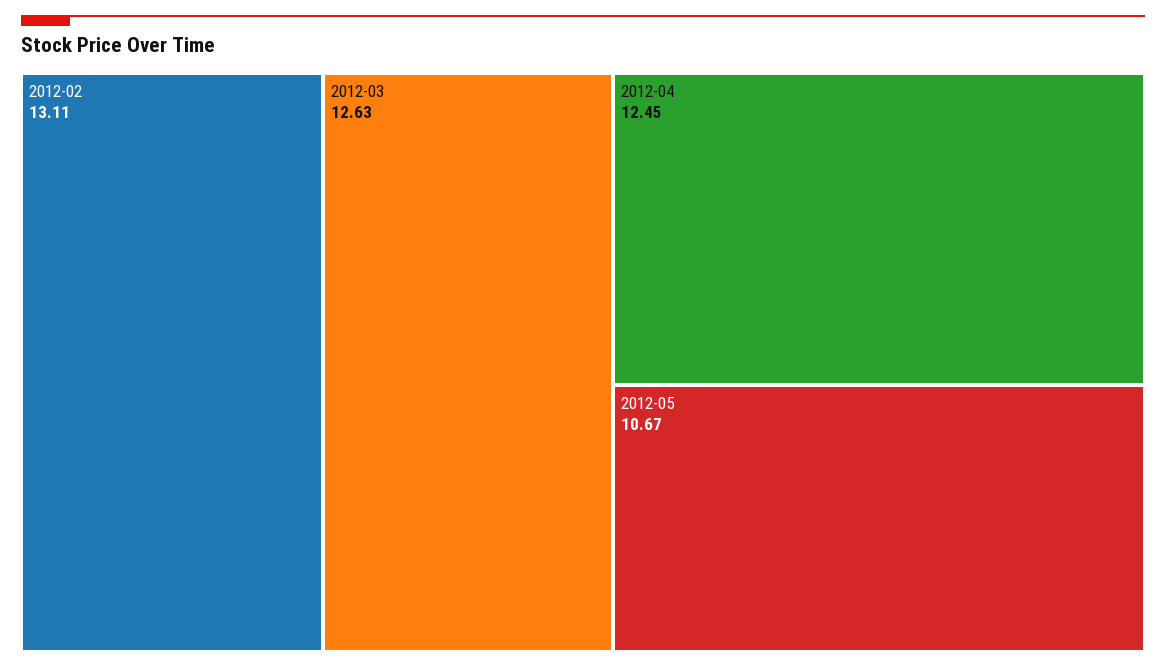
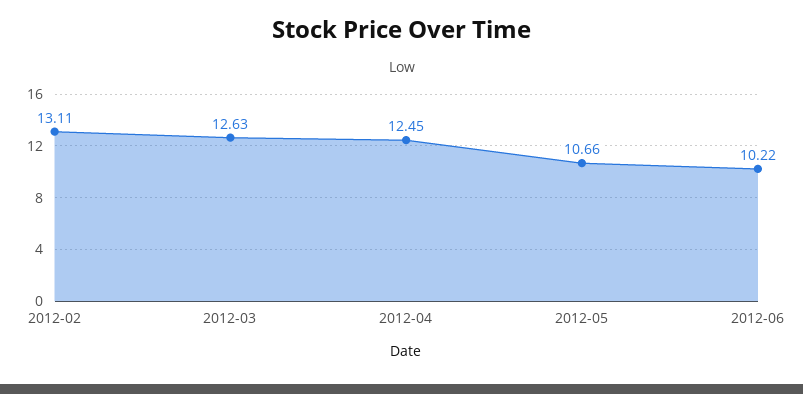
2012-05: 10.67 -> 10.66
2012-06: none -> 10.22

